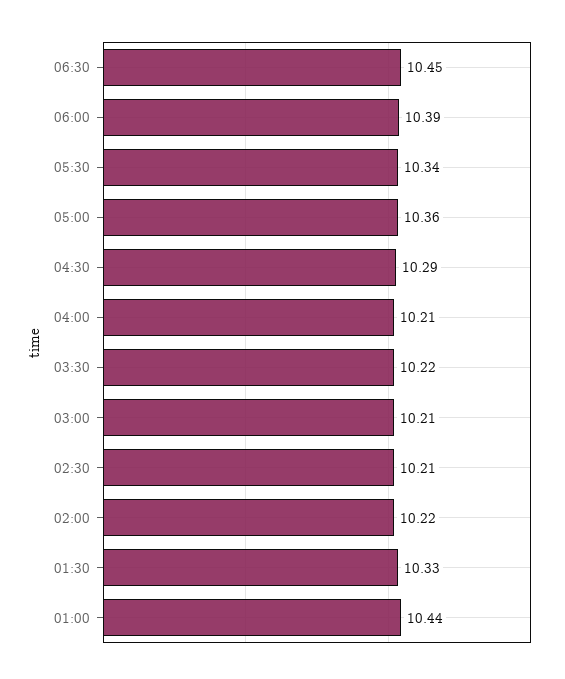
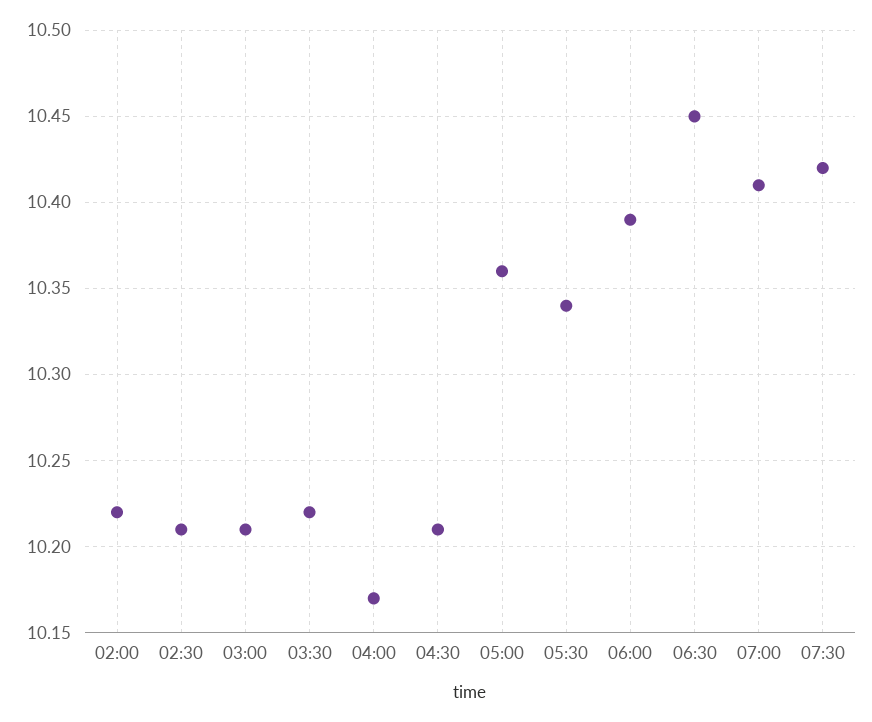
04:30: 10.29 -> 10.21
04:00: 10.21 -> 10.17
01:30: 10.33 -> none
01:00: 10.44 -> none
07:00: none -> 10.41
07:30: none -> 10.42

